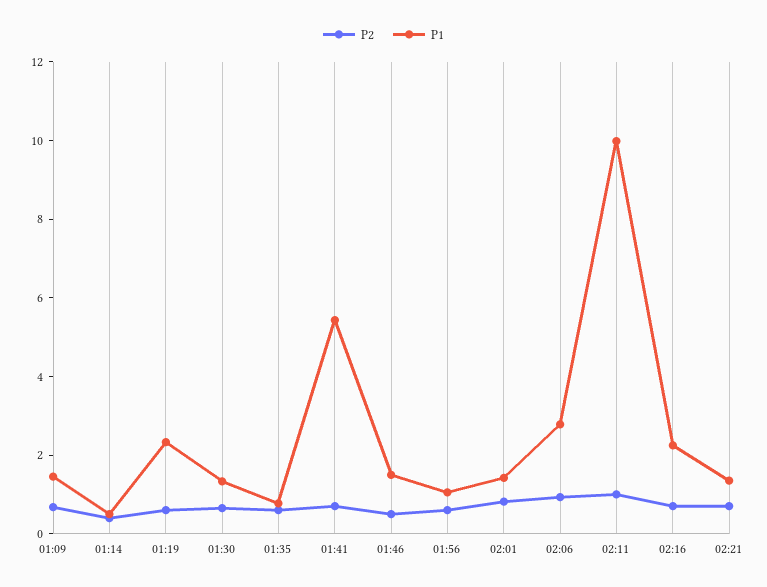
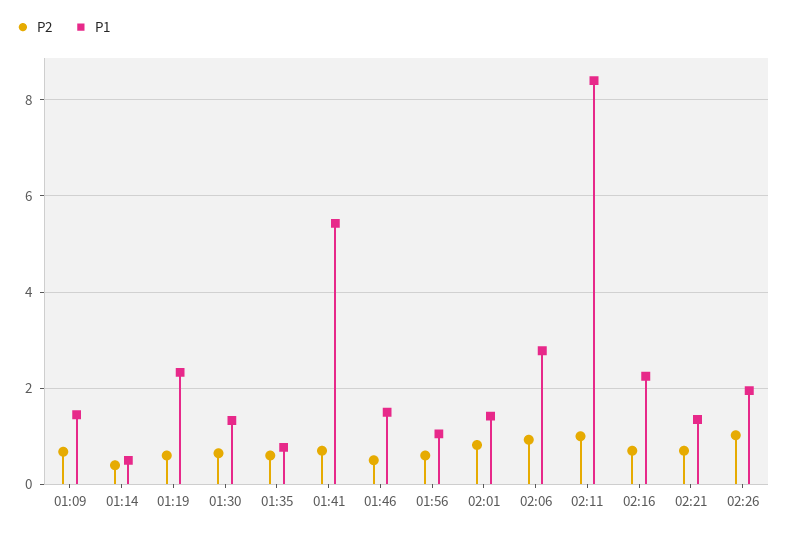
P1, 02:11: 10 -> 8.4
P2, 02:26: none -> 1
P1, 02:26: none -> 2

